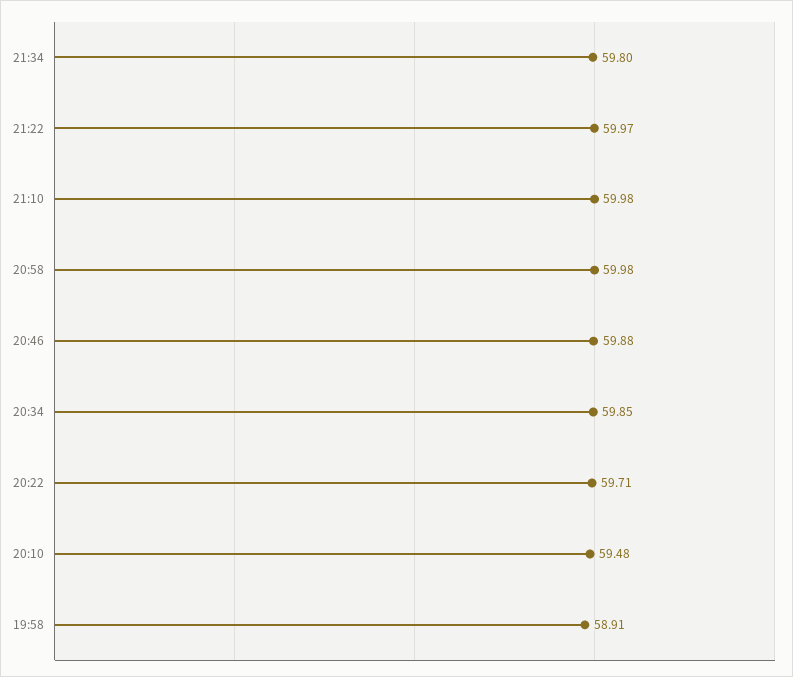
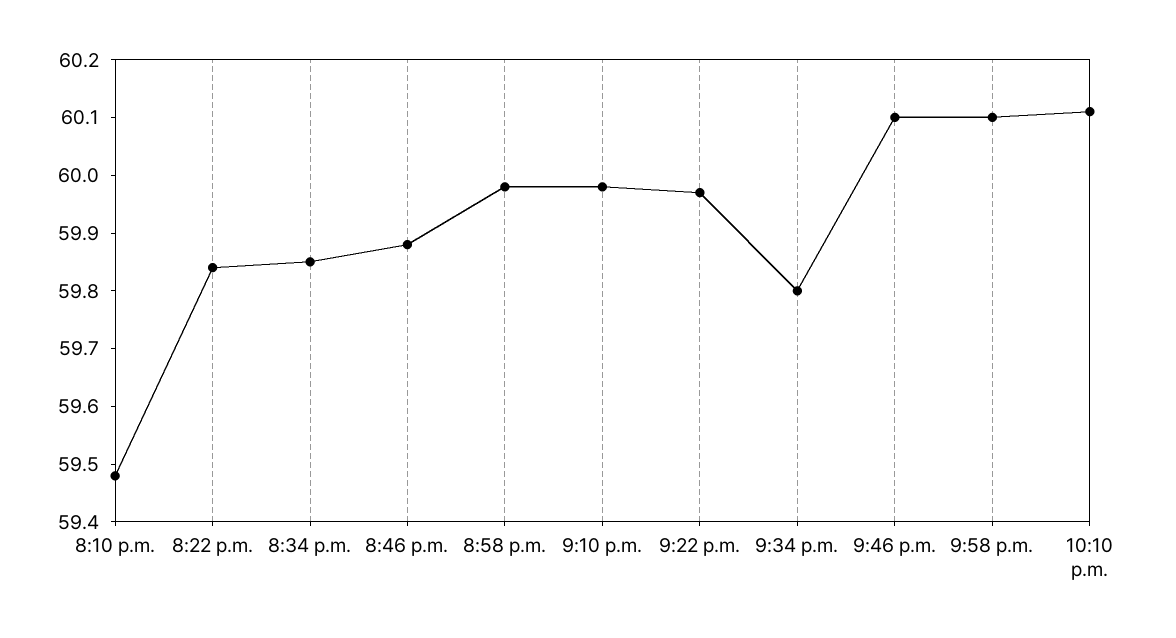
20:22: 59.71 -> 59.85
19:58: 58.91 -> none
9:46 p.m.: none -> 60.1
9:58 p.m.: none -> 60.1
10:10 p.m.: none -> 60.1

